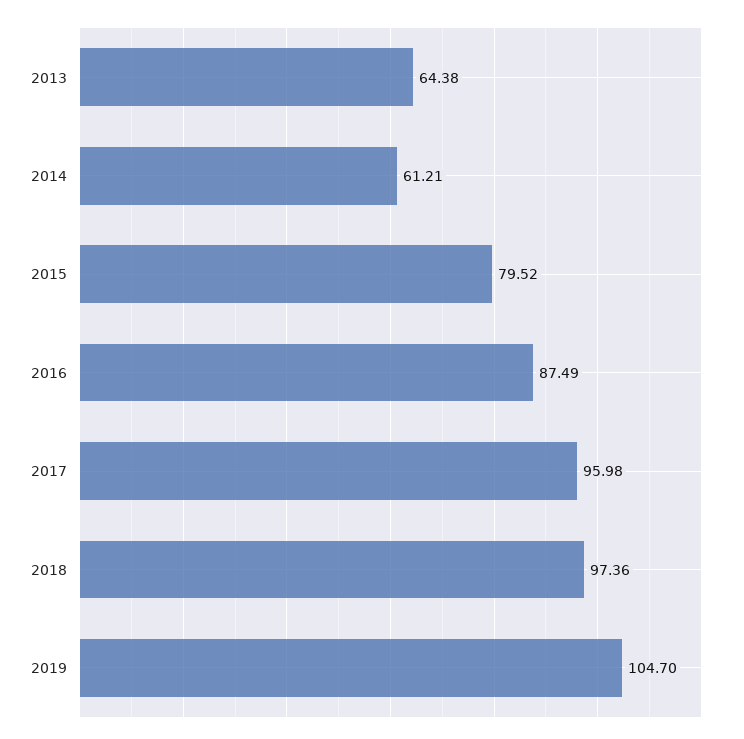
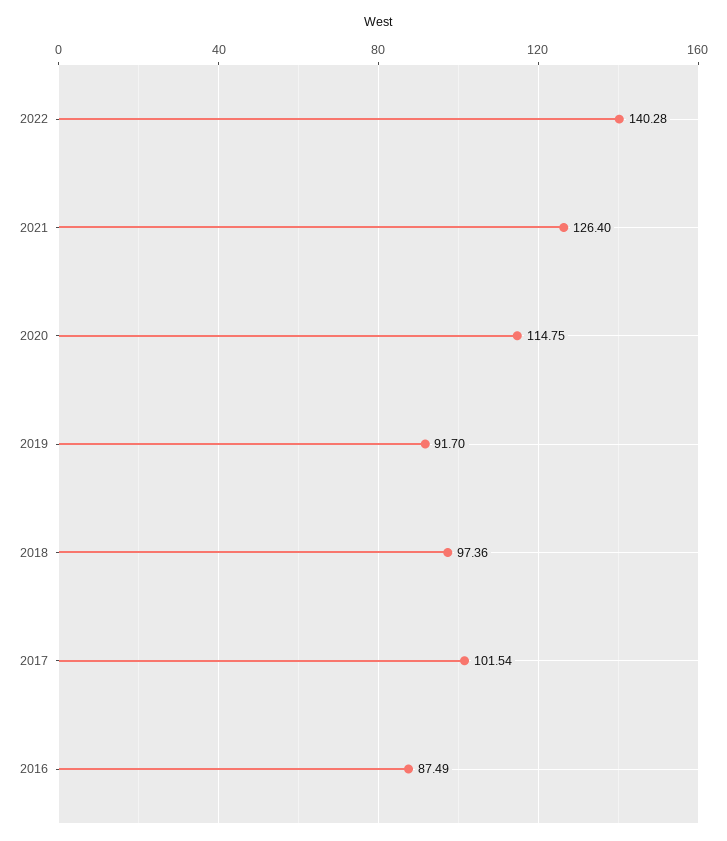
2013: 64.38 -> none
2014: 61.21 -> none
2015: 79.52 -> none
2017: 95.98 -> 101.54
2019: 104.7 -> 91.7
2022: none -> 140.28
2021: none -> 126.4
2020: none -> 114.75

